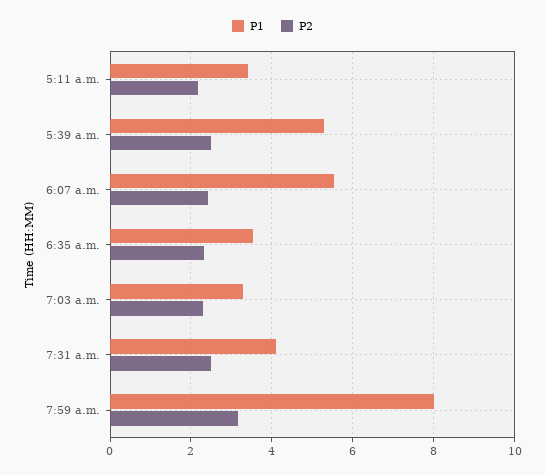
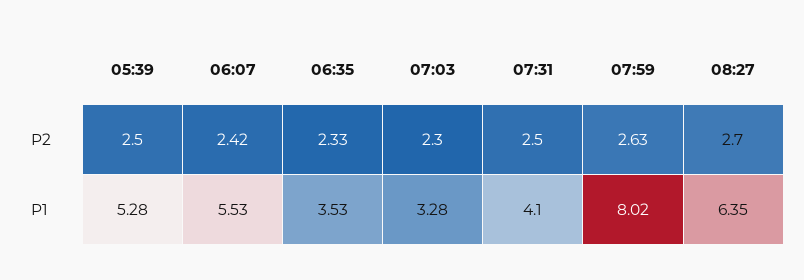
P1, 5:11 a.m.: 3.4 -> none
P2, 5:11 a.m.: 2.2 -> none
P2, 7:59 a.m.: 3.2 -> 2.63
P2, 08:27: none -> 2.7
P1, 08:27: none -> 6.35

